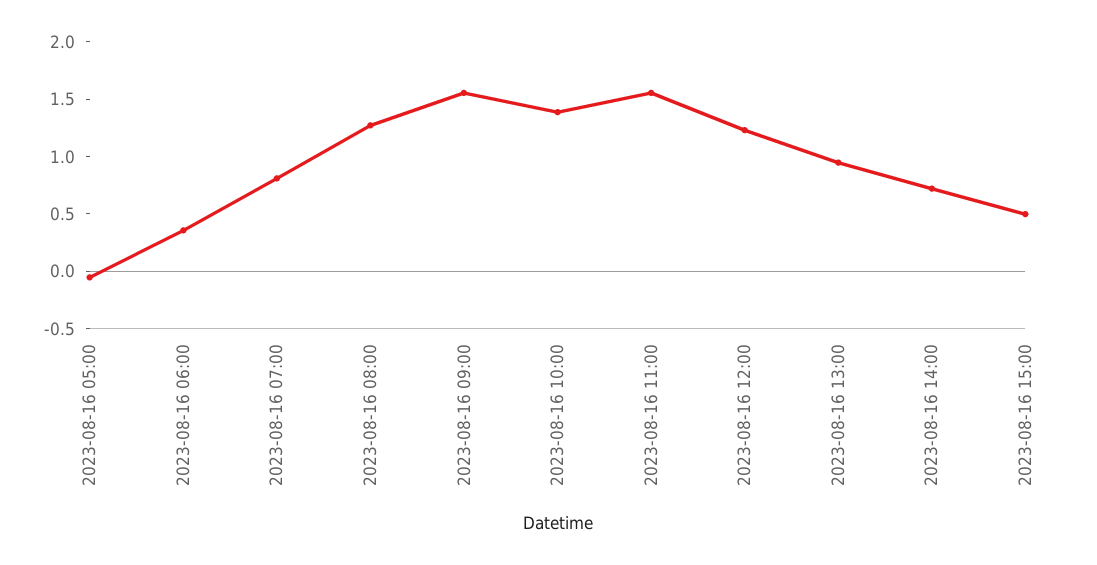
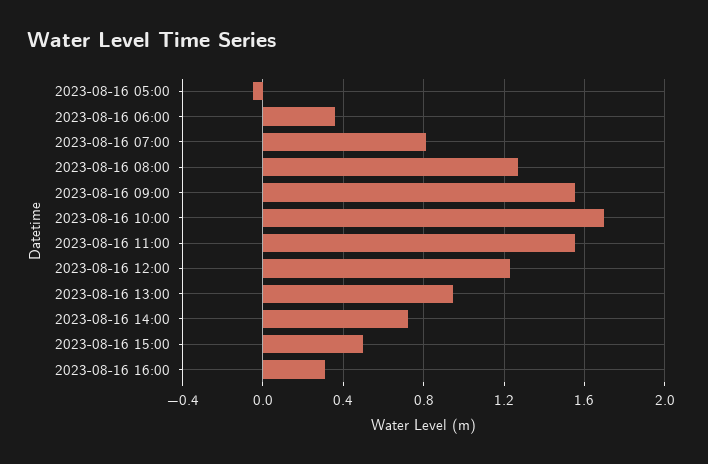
2023-08-16 10:00: 1.4 -> 1.7
2023-08-16 16:00: none -> 0.3

